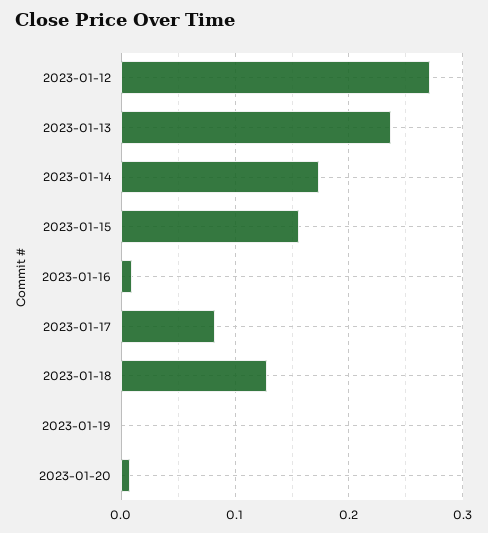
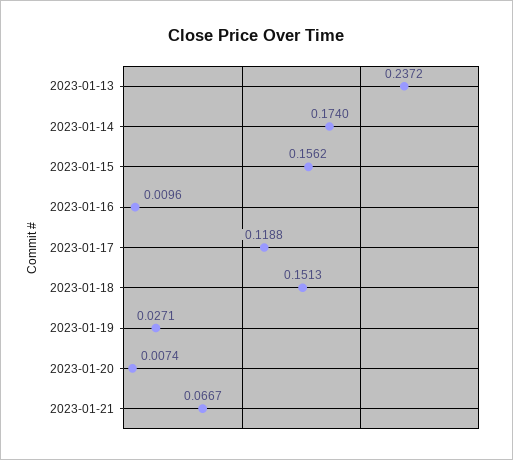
2023-01-12: 0.27 -> none
2023-01-17: 0.08 -> 0.1188
2023-01-18: 0.13 -> 0.1513
2023-01-19: 0 -> 0.0271
2023-01-21: none -> 0.0667

